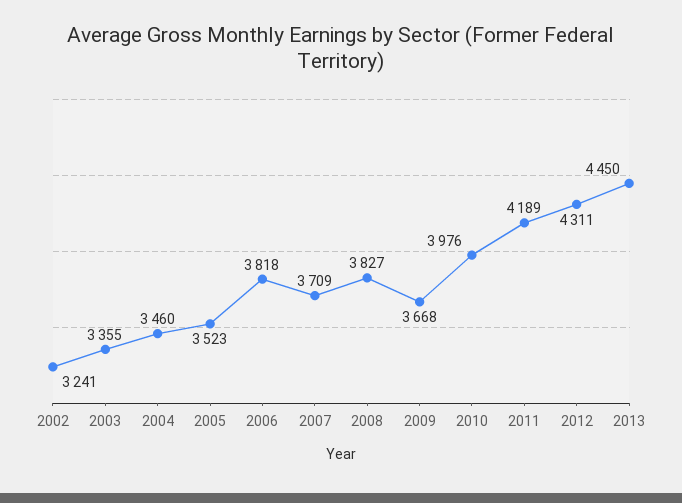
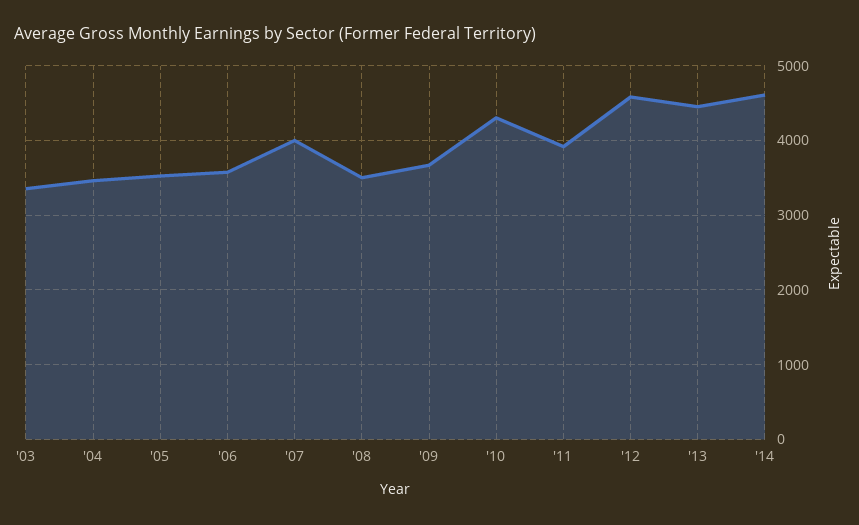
2002: 3241 -> none
2006: 3818 -> 3600
2007: 3709 -> 4000
2008: 3827 -> 3500
2010: 3976 -> 4300
2011: 4189 -> 3900
2012: 4311 -> 4600
'14: none -> 4600

